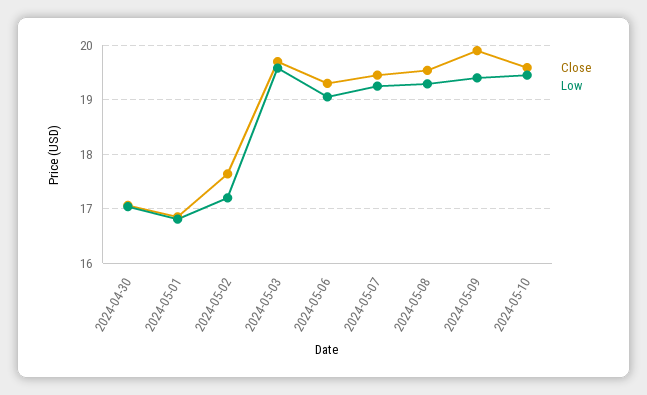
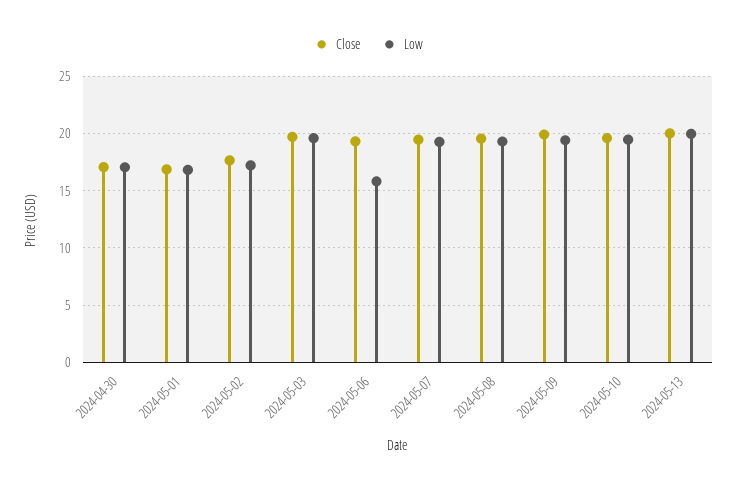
Low, 2024-05-06: 19 -> 16
Close, 2024-05-13: none -> 20
Low, 2024-05-13: none -> 20

